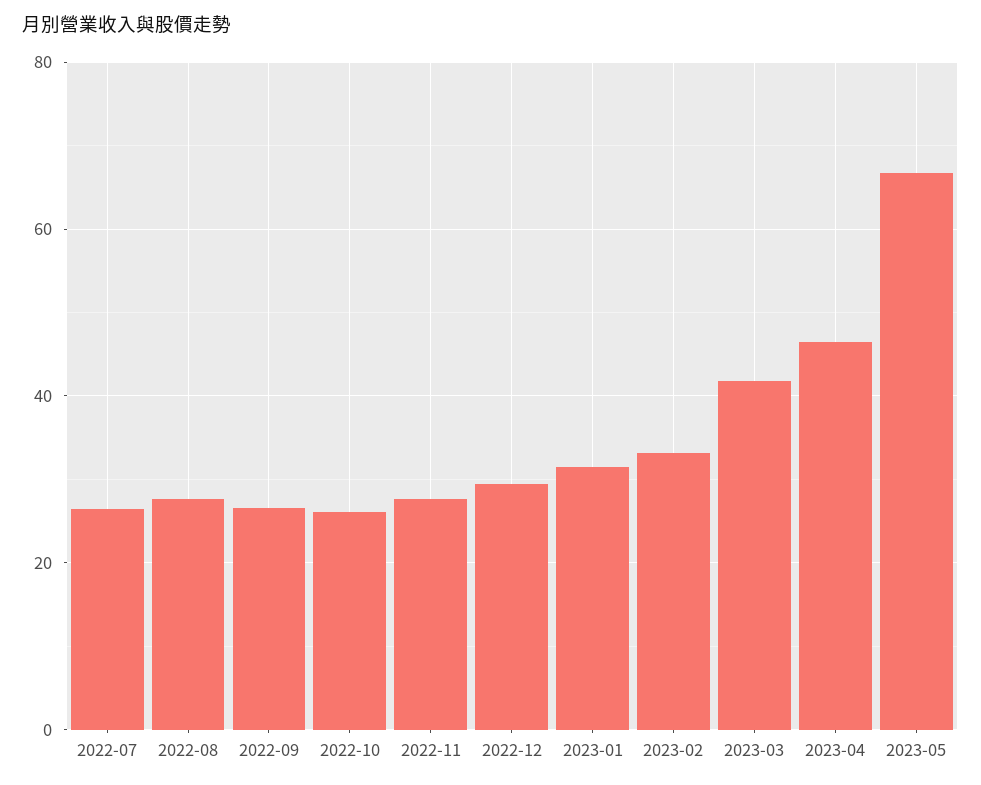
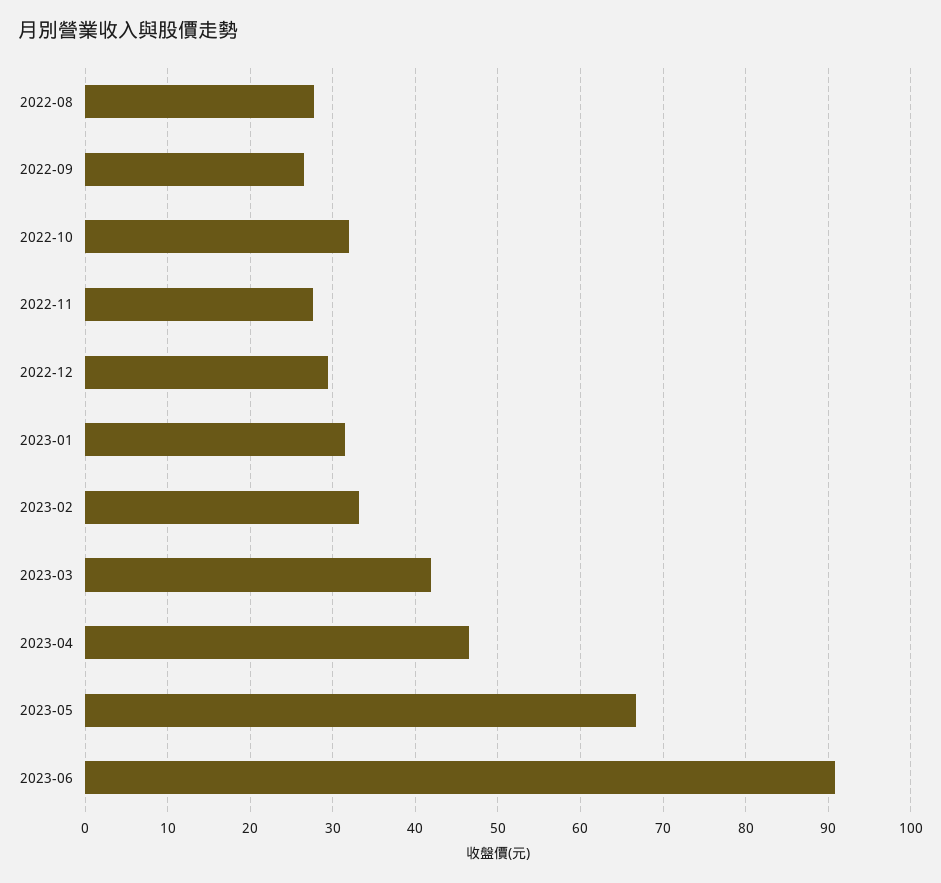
2022-07: 26 -> none
2022-10: 26 -> 32
2023-06: none -> 91

